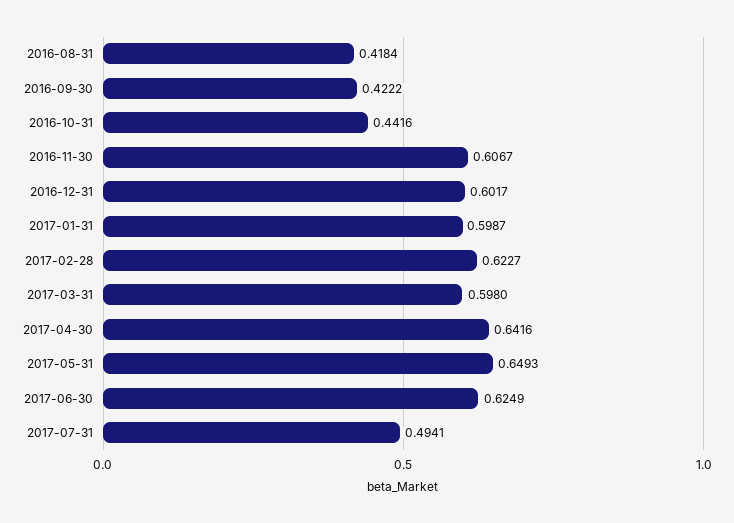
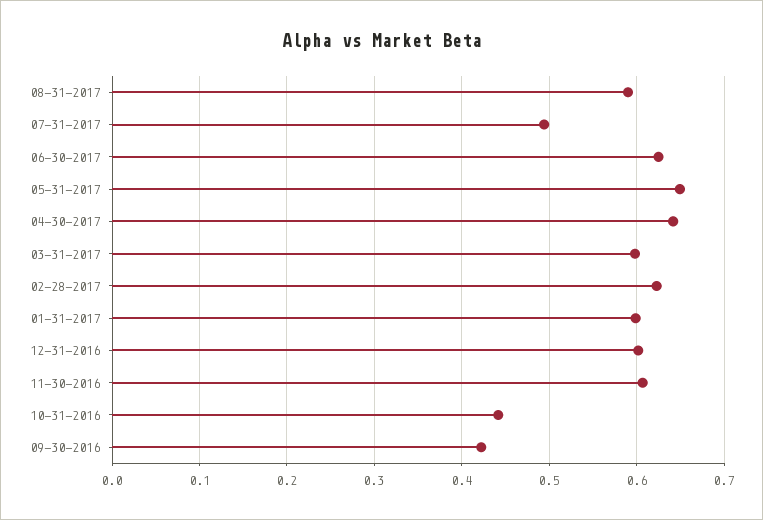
2016-08-31: 0.4184 -> none
08-31-2017: none -> 0.59

